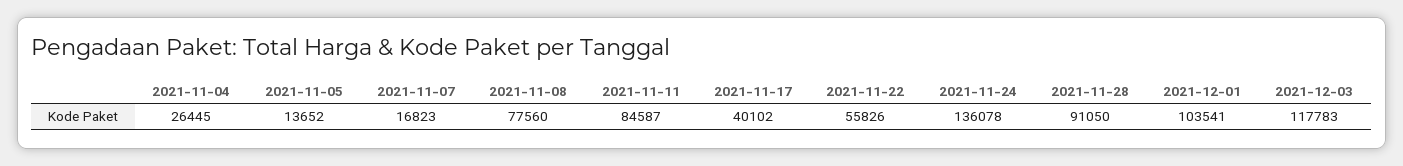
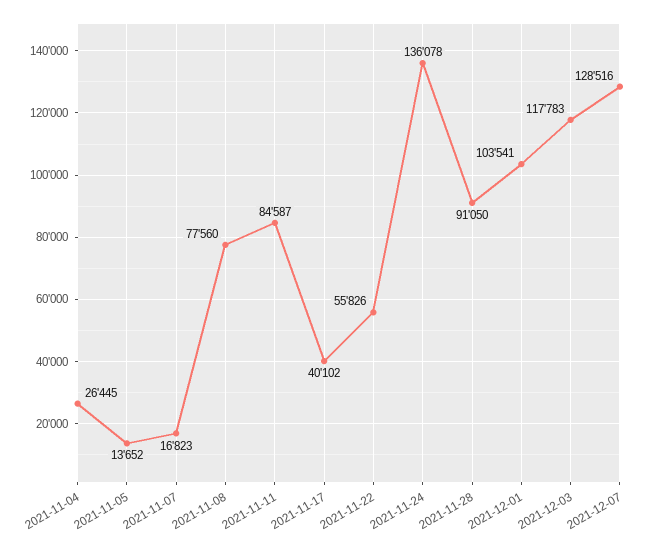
2021-12-07: none -> 128516

